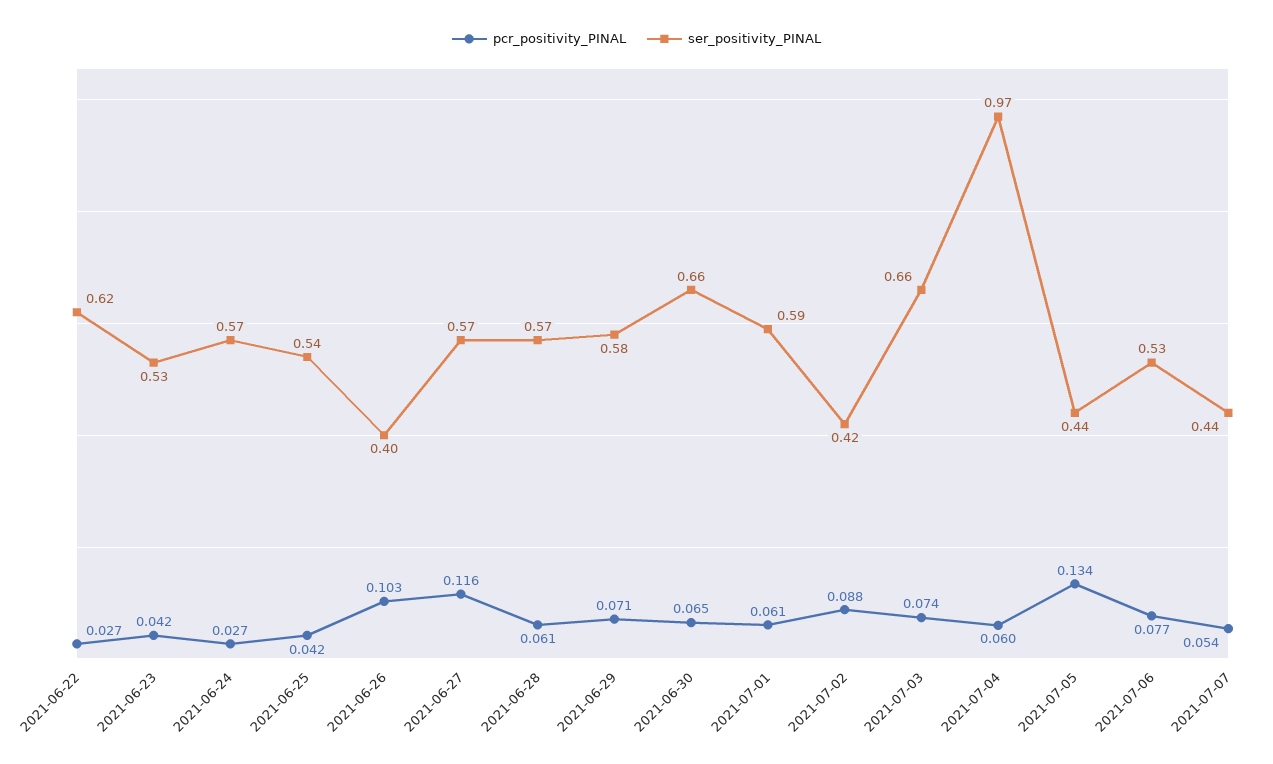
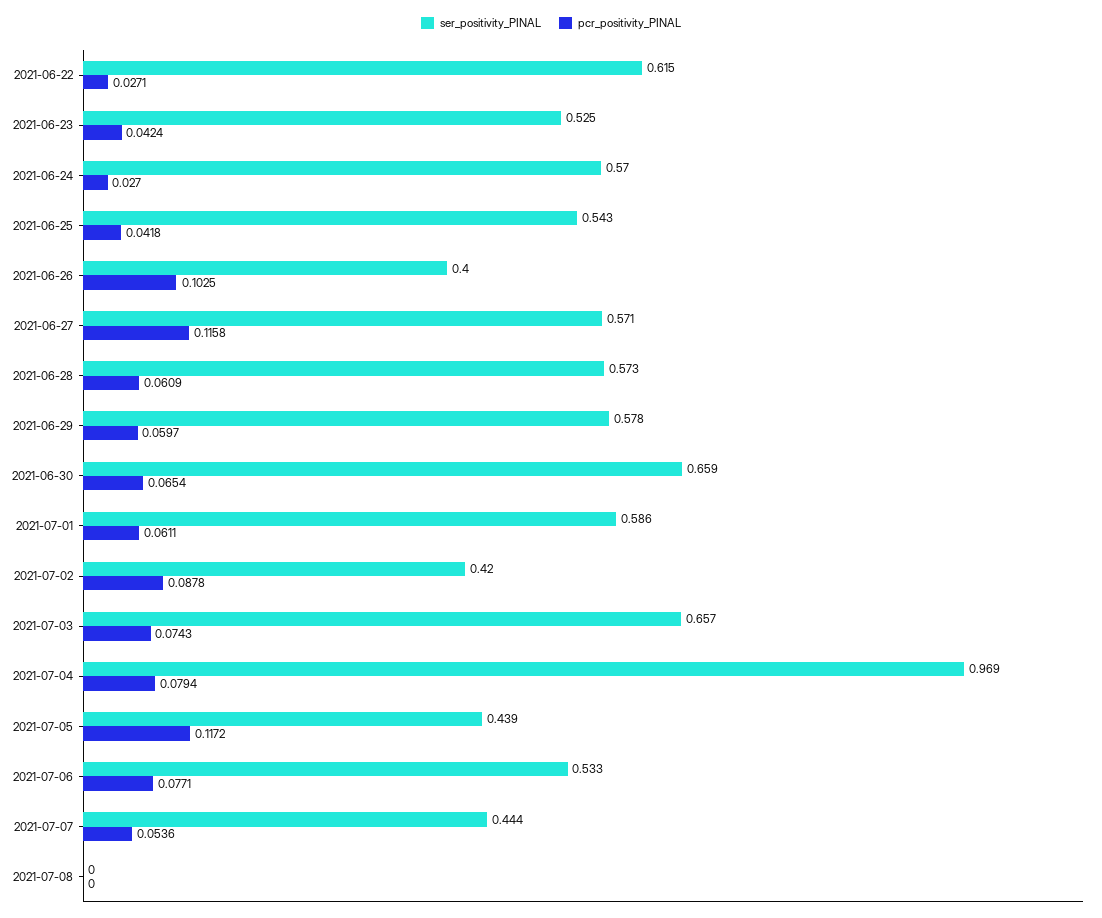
pcr_positivity_PINAL, 2021-06-29: 0.071 -> 0.0597
pcr_positivity_PINAL, 2021-07-04: 0.06 -> 0.0794
pcr_positivity_PINAL, 2021-07-05: 0.134 -> 0.1172
ser_positivity_PINAL, 2021-07-08: none -> 0
pcr_positivity_PINAL, 2021-07-08: none -> 0

